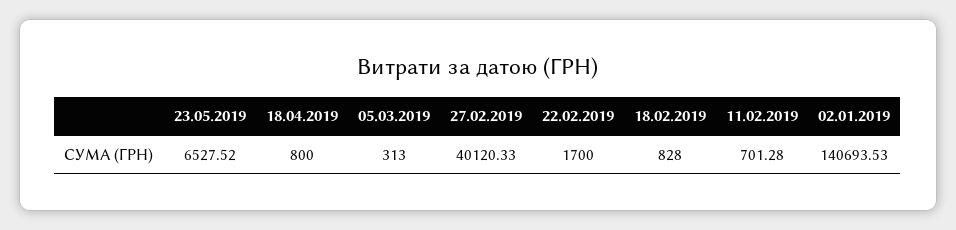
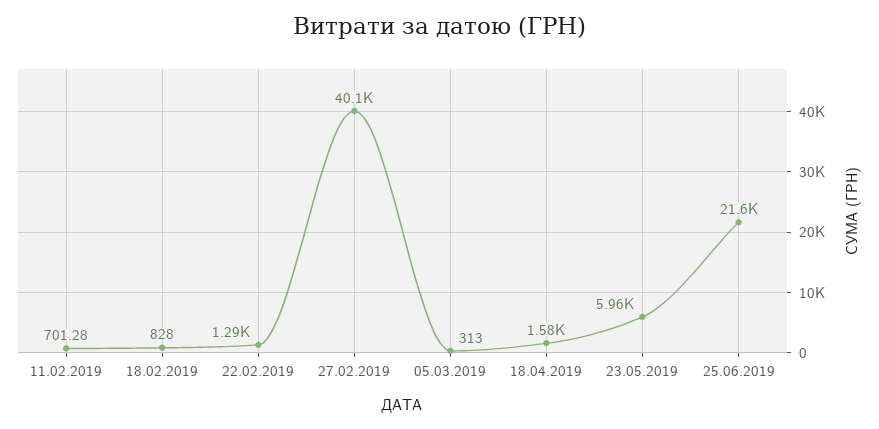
23.05.2019: 6527.52 -> 5960
18.04.2019: 800 -> 1580
22.02.2019: 1700 -> 1290
02.01.2019: 140693.53 -> none
25.06.2019: none -> 21600

